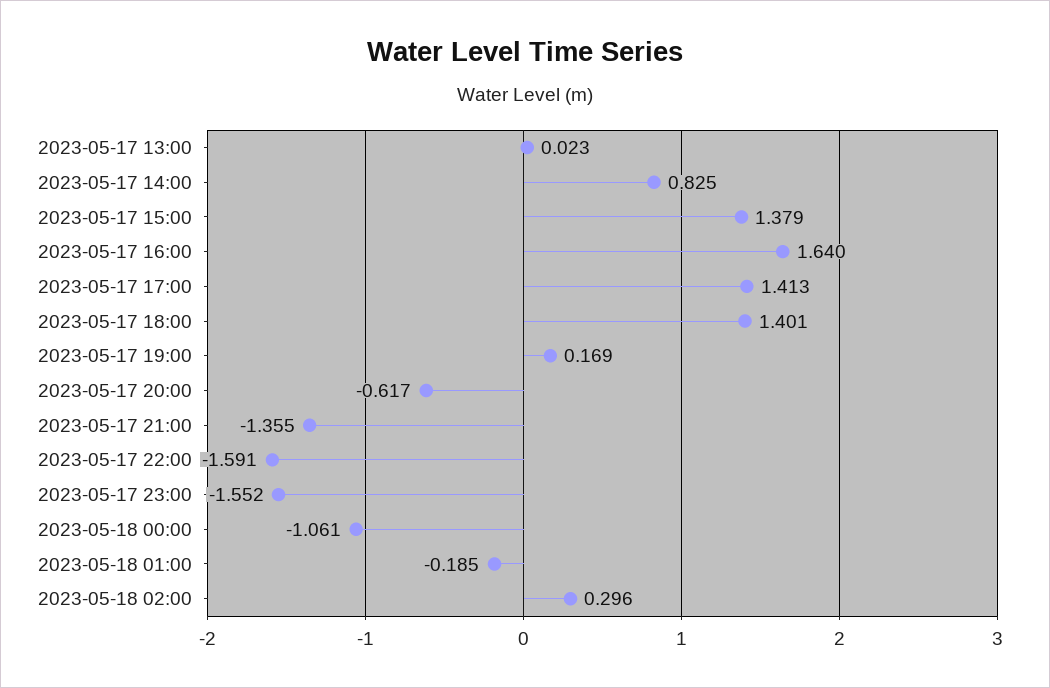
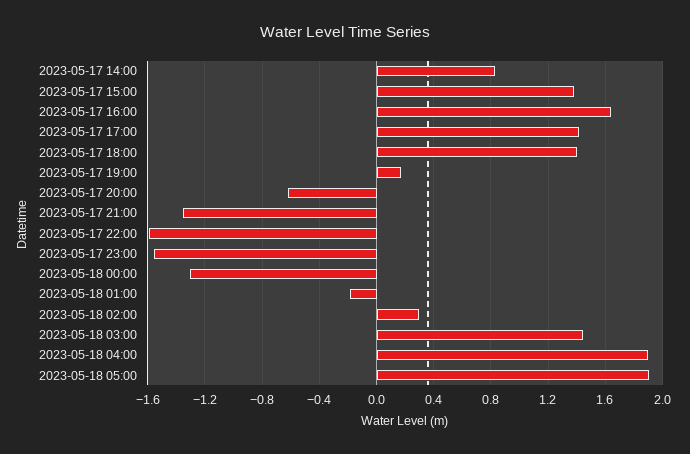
2023-05-17 13:00: 0.023 -> none
2023-05-18 00:00: -1.061 -> -1.3
2023-05-18 03:00: none -> 1.45
2023-05-18 04:00: none -> 1.9
2023-05-18 05:00: none -> 1.9

